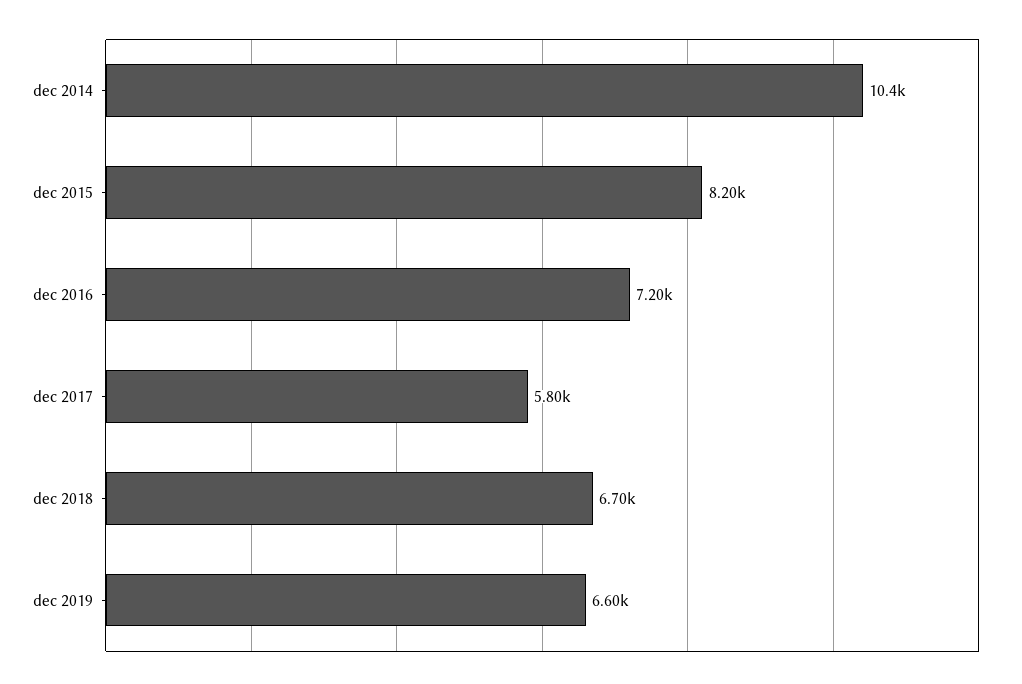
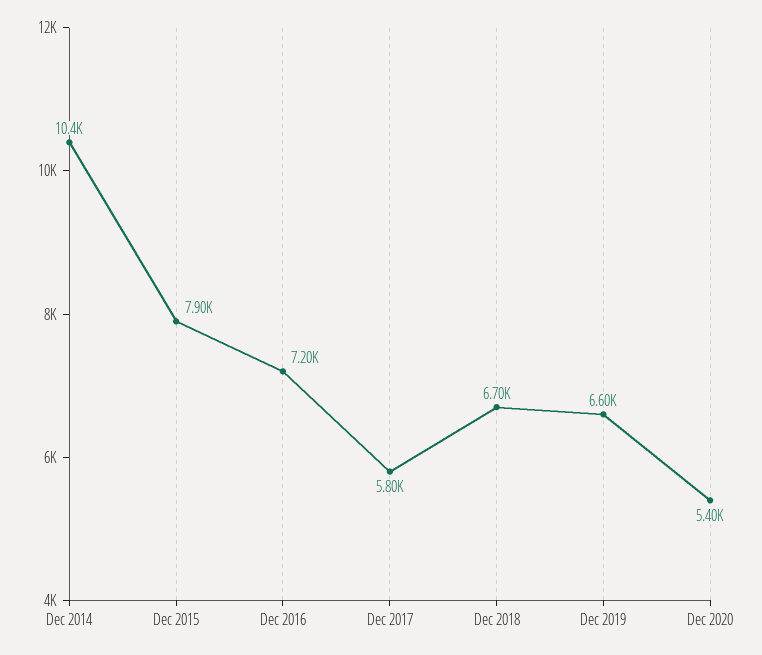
dec 2015: 8200 -> 7900
Dec 2020: none -> 5400

